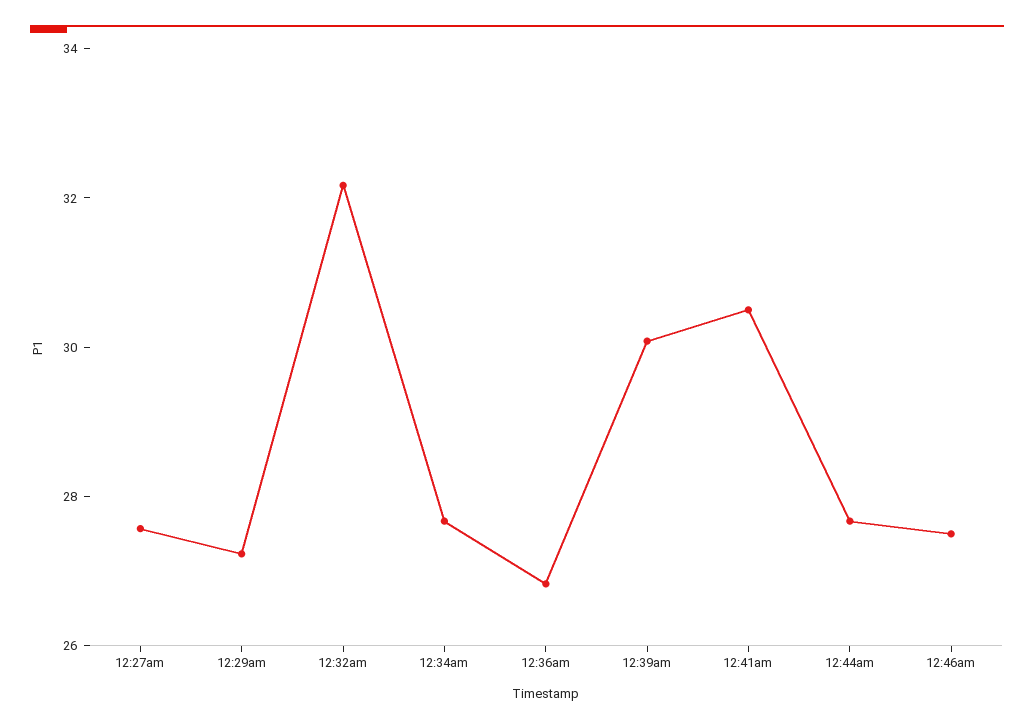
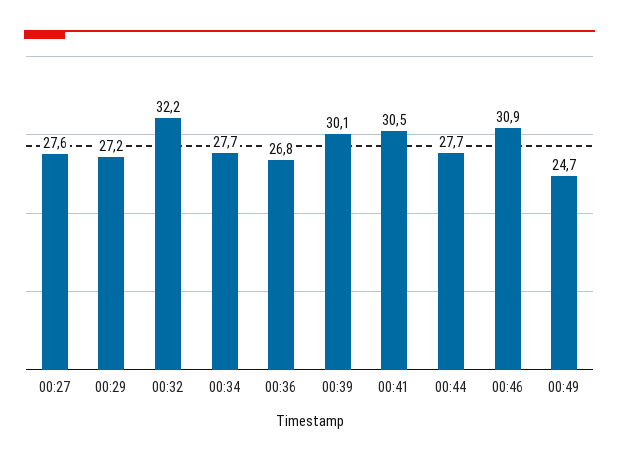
12:46am: 27.5 -> 30.9
00:49: none -> 24.7

